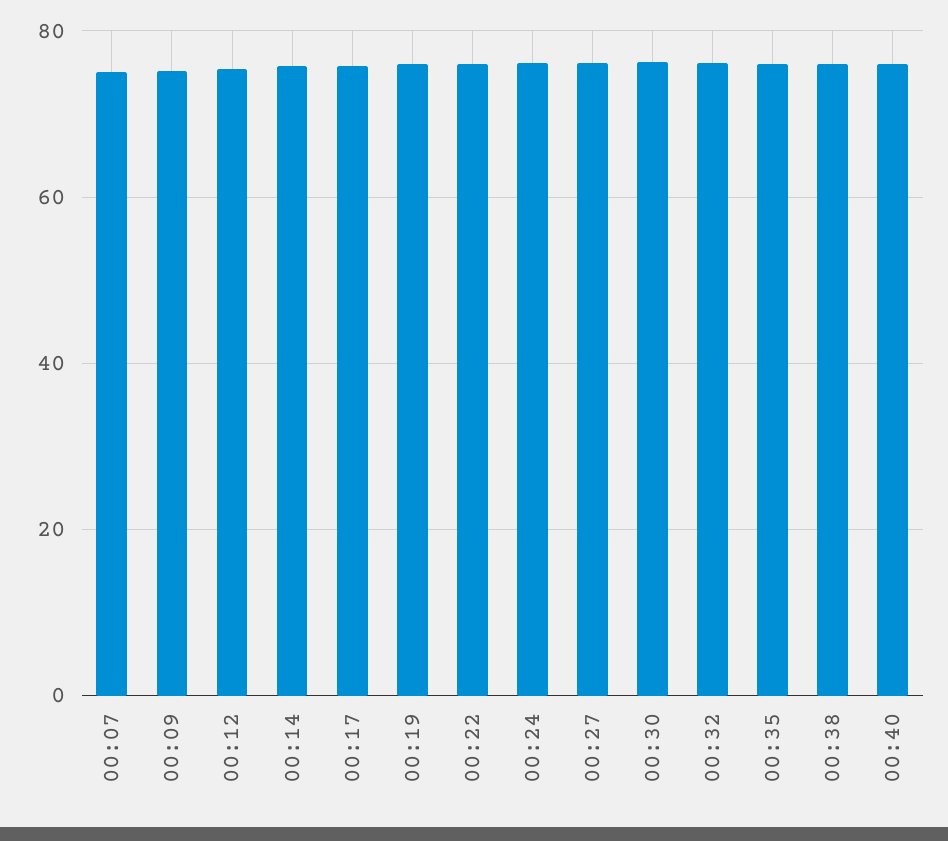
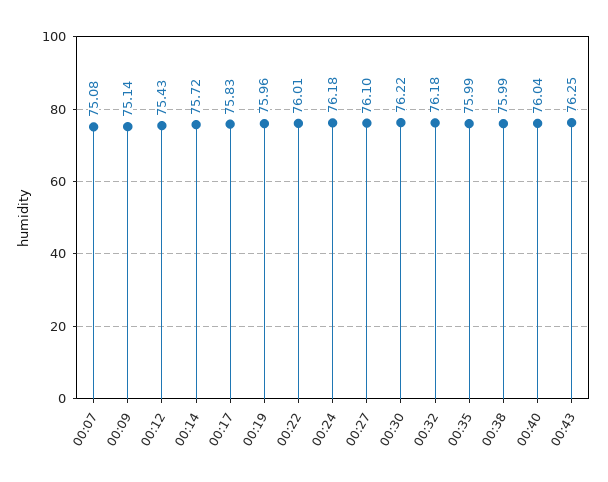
00:43: none -> 76.25

